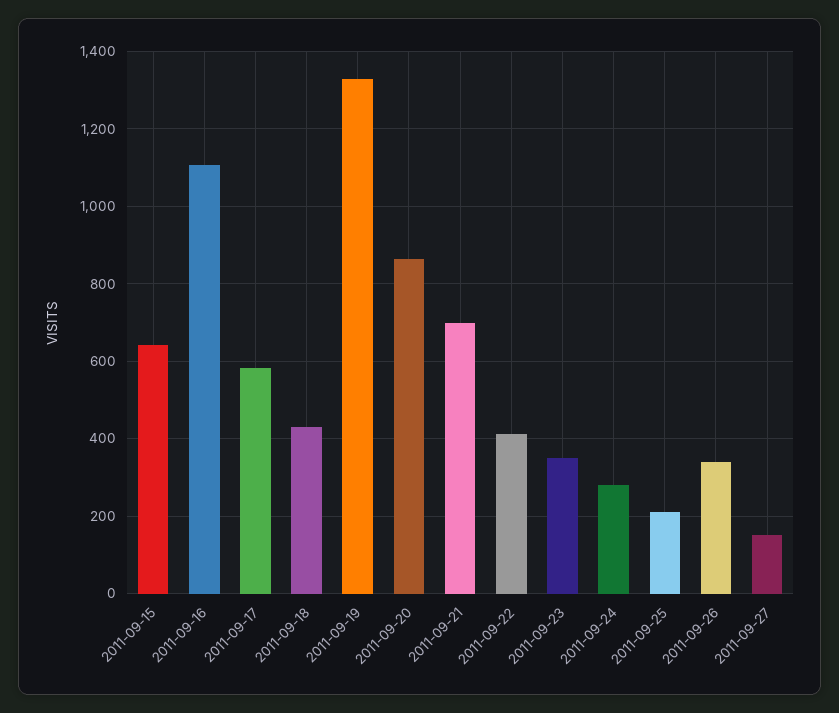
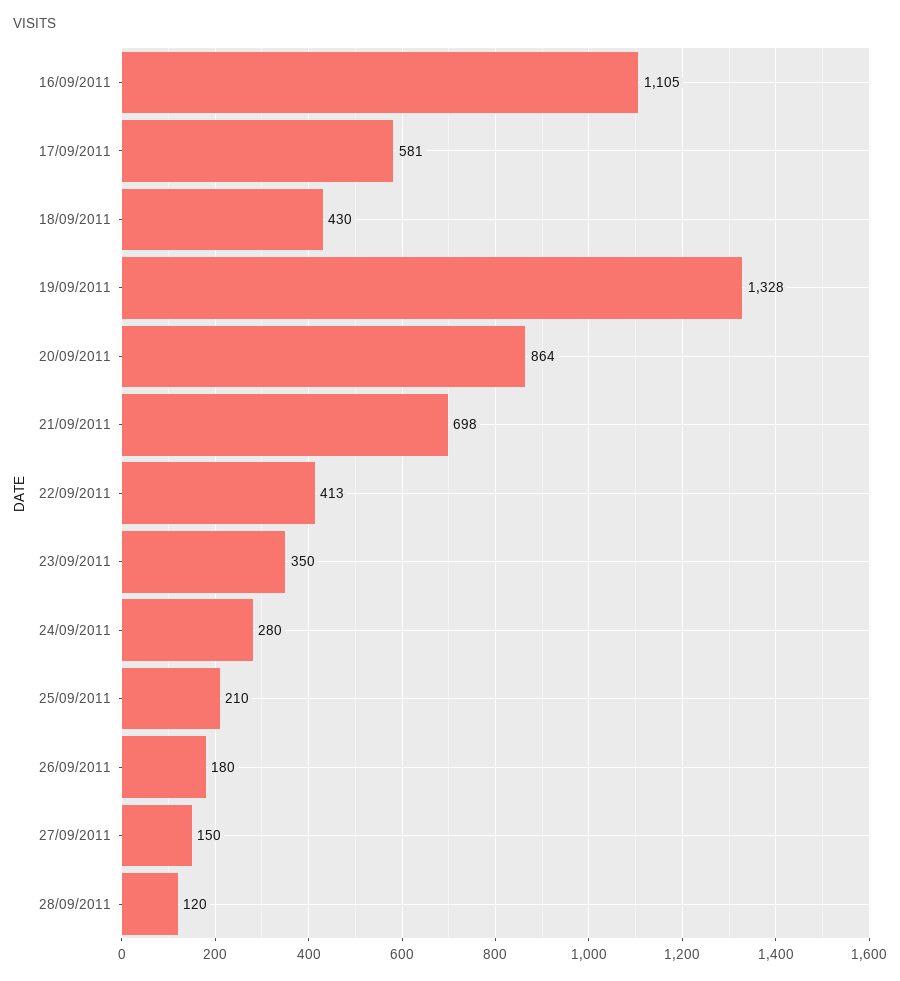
2011-09-15: 640 -> none
2011-09-26: 340 -> 180
28/09/2011: none -> 120

